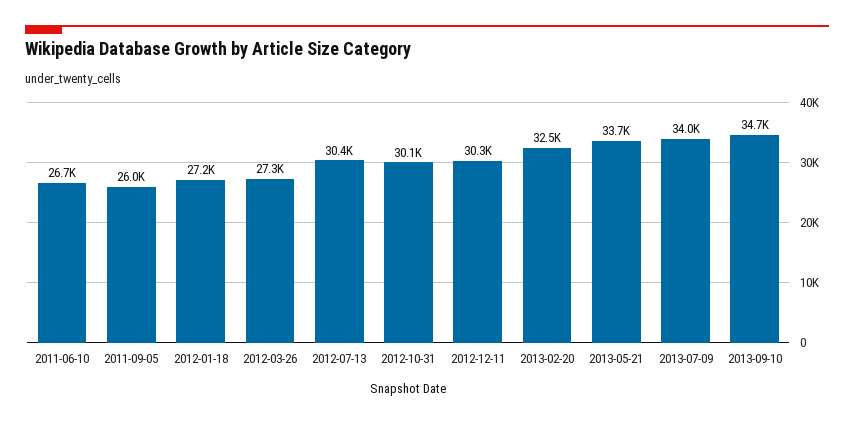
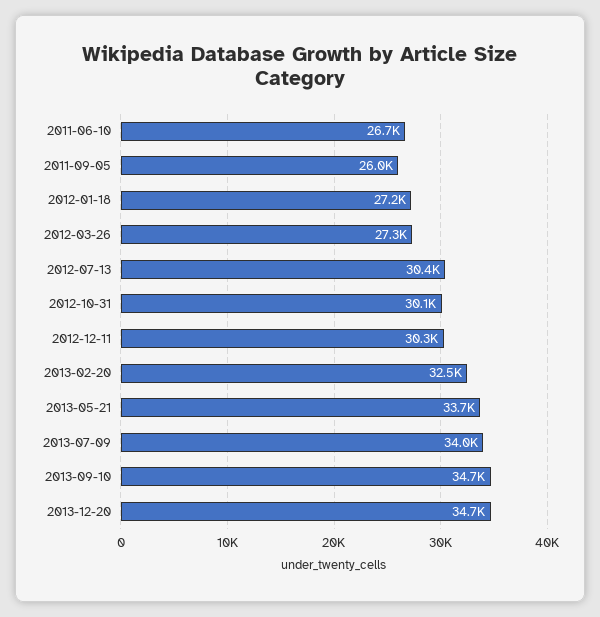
2013-12-20: none -> 34700

